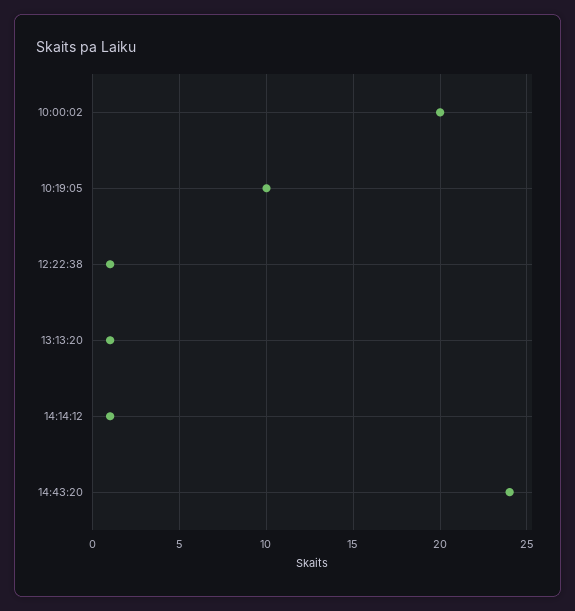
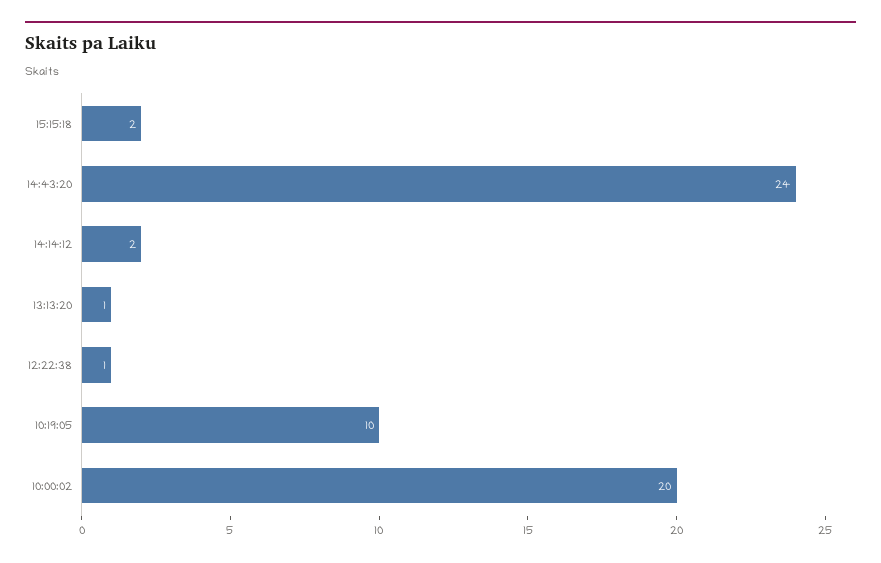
14:14:12: 1 -> 2
15:15:18: none -> 2

